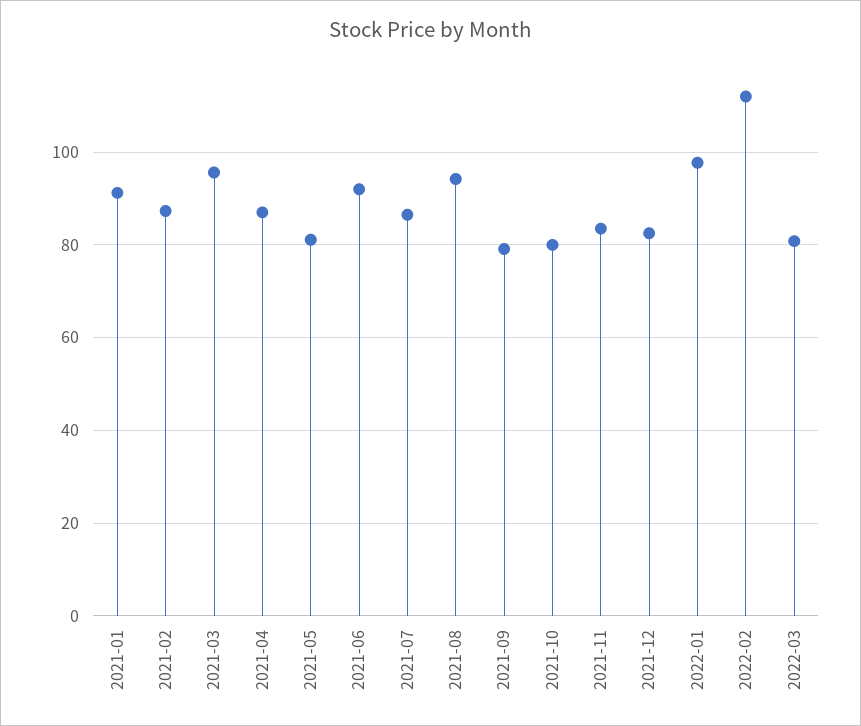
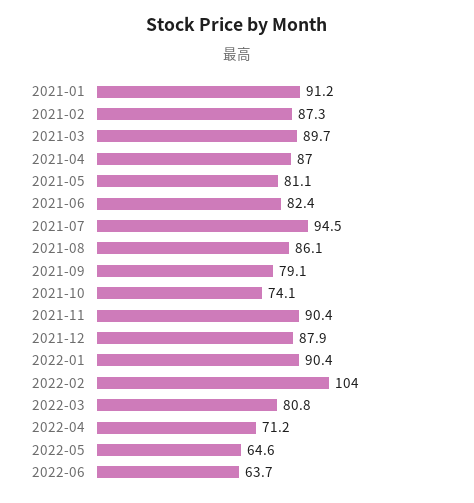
2021-03: 96 -> 89.7
2021-06: 92 -> 82.4
2021-07: 86 -> 94.5
2021-08: 94 -> 86.1
2021-10: 80 -> 74.1
2021-11: 84 -> 90.4
2021-12: 82 -> 87.9
2022-01: 98 -> 90.4
2022-02: 112 -> 104
2022-04: none -> 71.2
2022-05: none -> 64.6
2022-06: none -> 63.7

